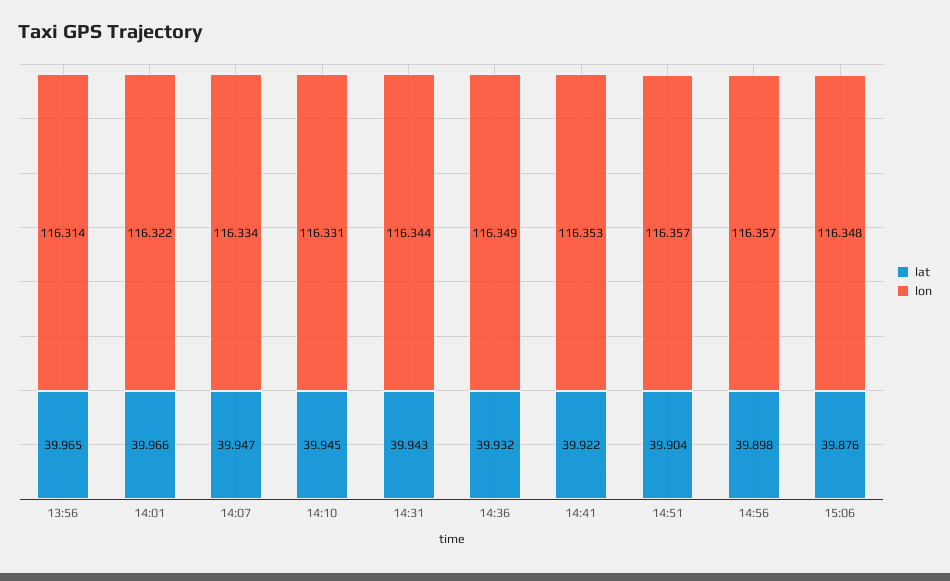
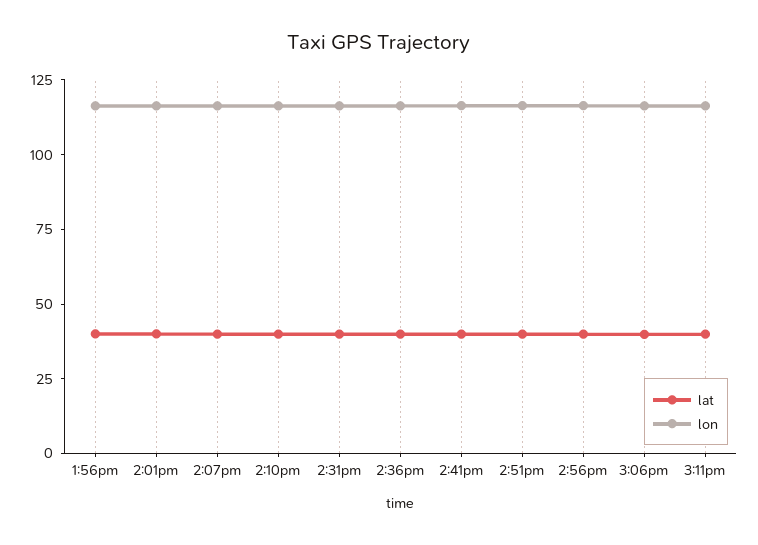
lat, 3:11pm: none -> 40
lon, 3:11pm: none -> 115

